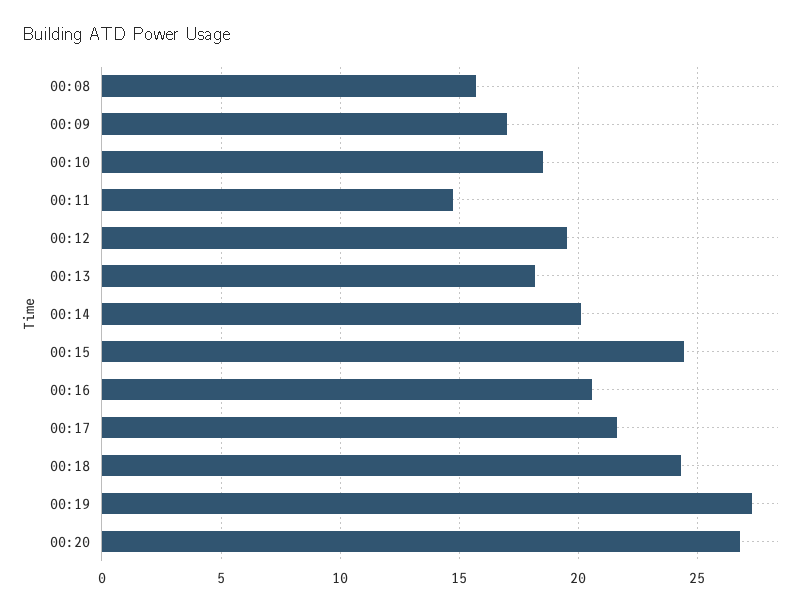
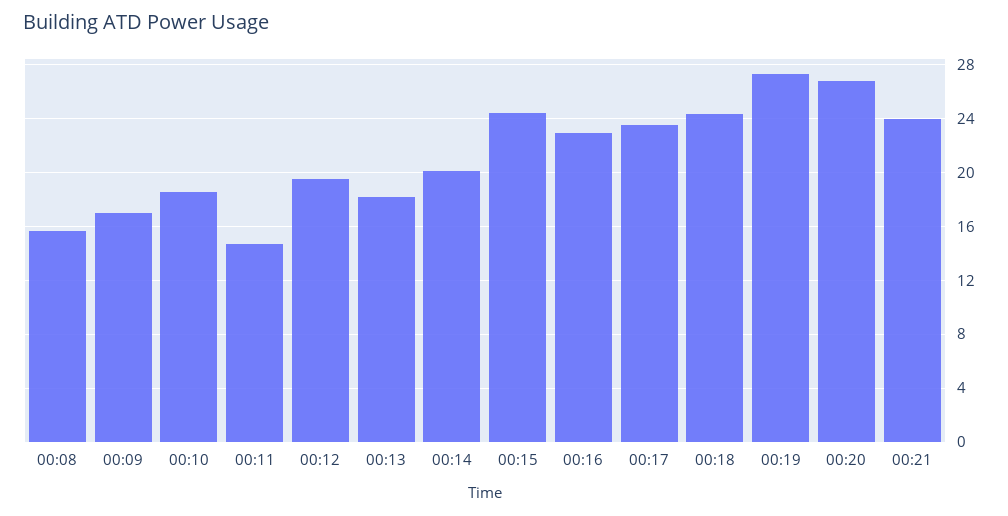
00:16: 20.5 -> 23
00:17: 21.5 -> 23.5
00:21: none -> 24

